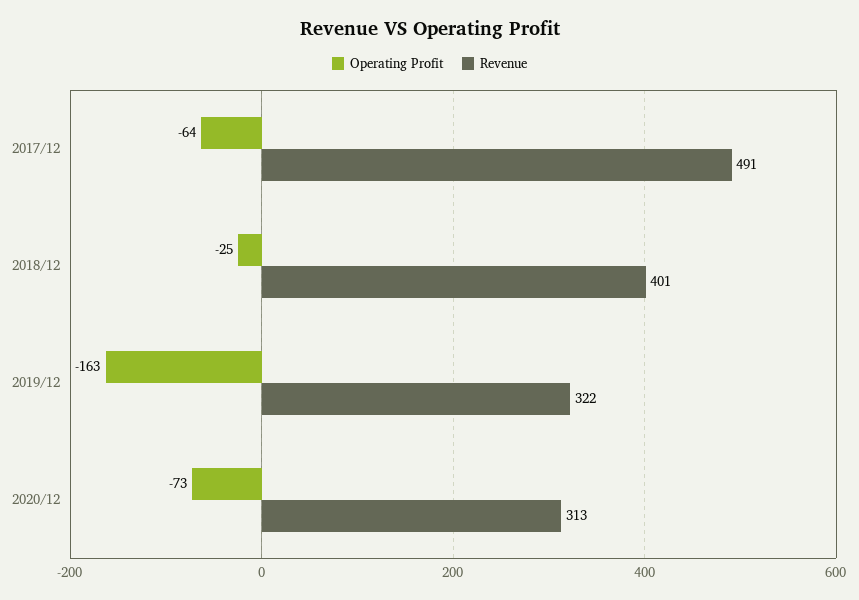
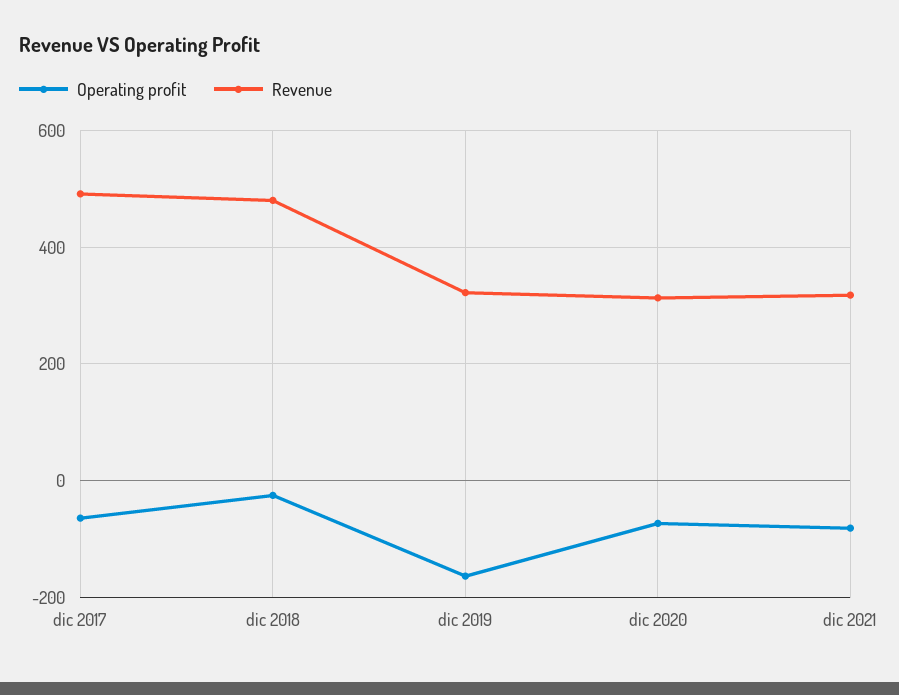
Revenue, 2018/12: 401 -> 480
Operating Profit, dic 2021: none -> -80
Revenue, dic 2021: none -> 320

